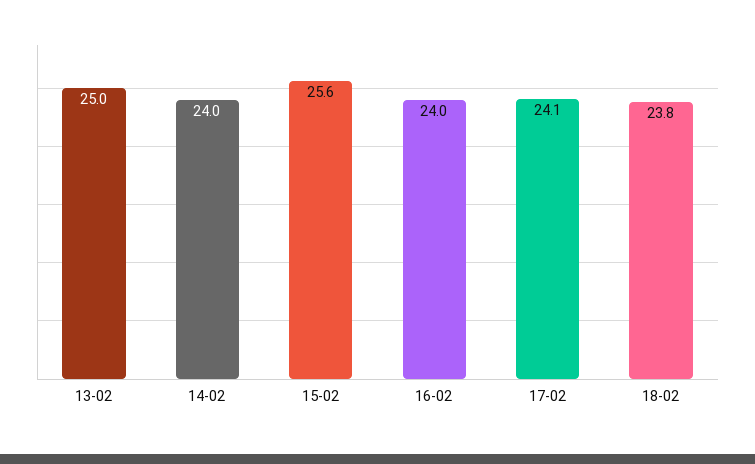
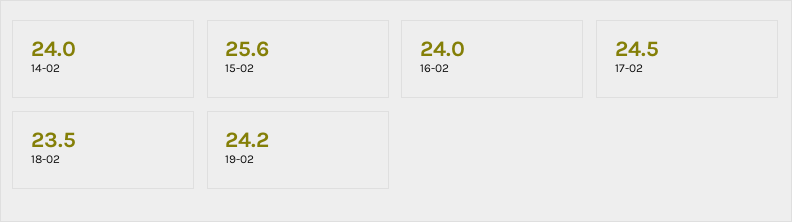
13-02: 25 -> none
17-02: 24.1 -> 24.5
18-02: 23.8 -> 23.5
19-02: none -> 24.2

